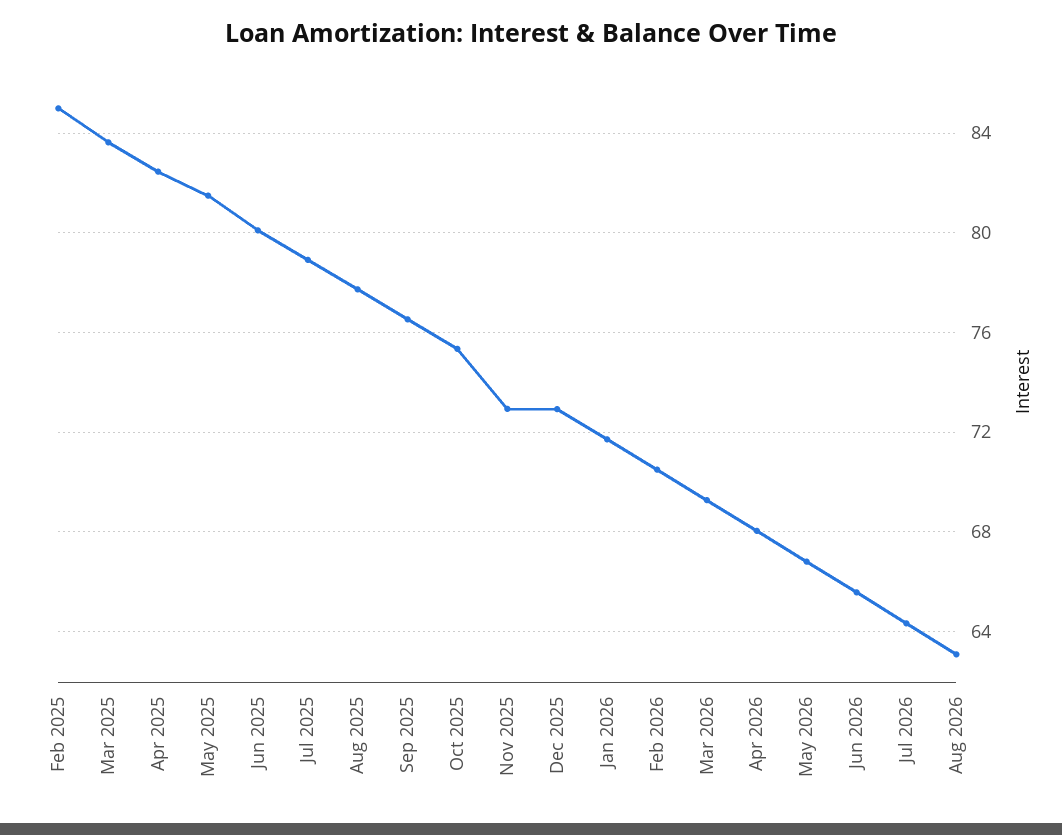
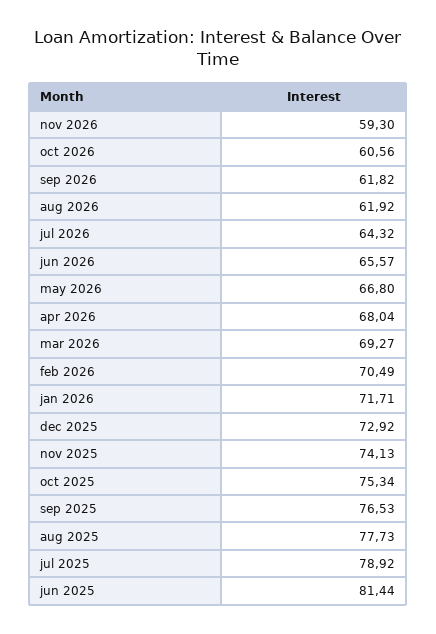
Feb 2025: 85 -> none
Mar 2025: 83.5 -> none
Apr 2025: 82.5 -> none
May 2025: 81.5 -> none
Jun 2025: 80 -> 81.44
Nov 2025: 73 -> 74.13
Aug 2026: 63 -> 61.92
nov 2026: none -> 59.3
oct 2026: none -> 60.56
sep 2026: none -> 61.82

